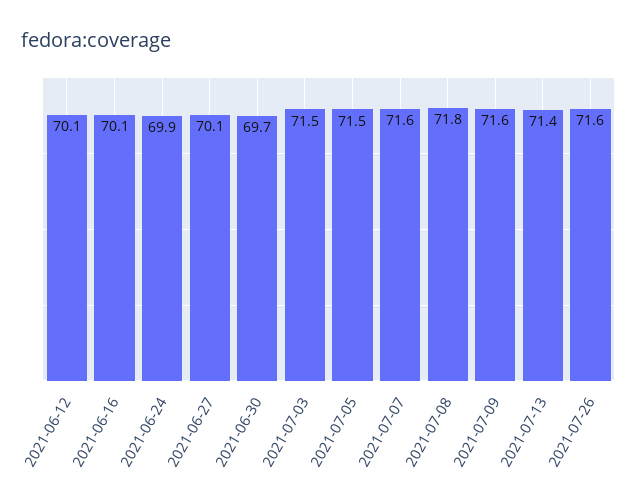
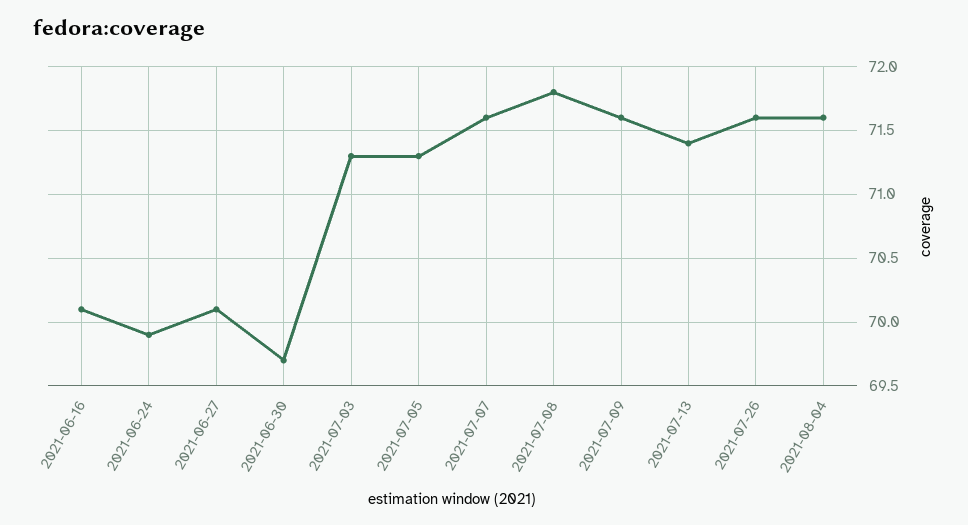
2021-06-12: 70.1 -> none
2021-07-03: 71.5 -> 71.3
2021-07-05: 71.5 -> 71.3
2021-08-04: none -> 71.6

